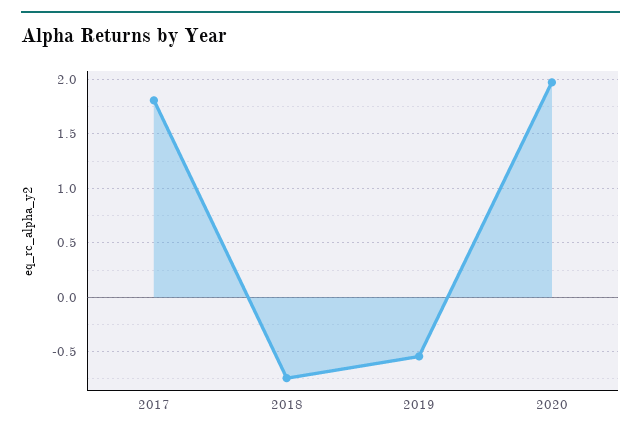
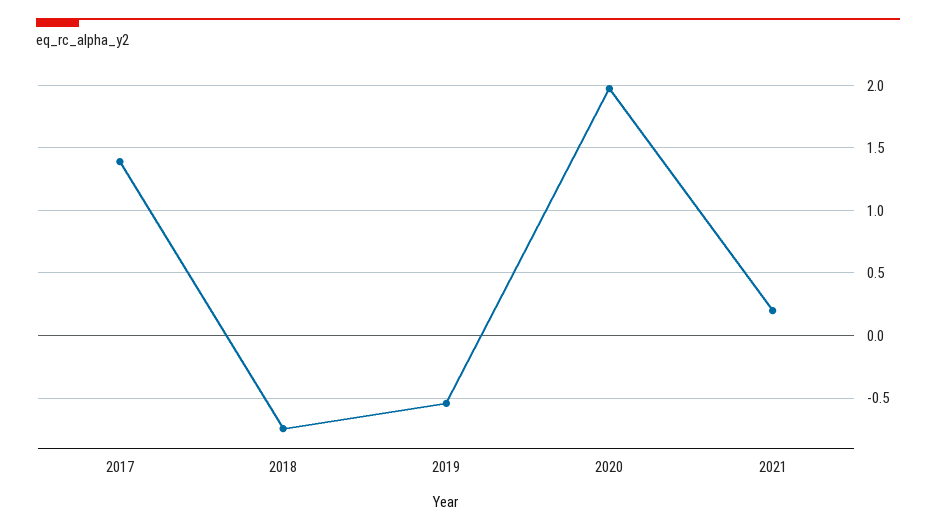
2017: 1.8 -> 1.4
2021: none -> 0.2

